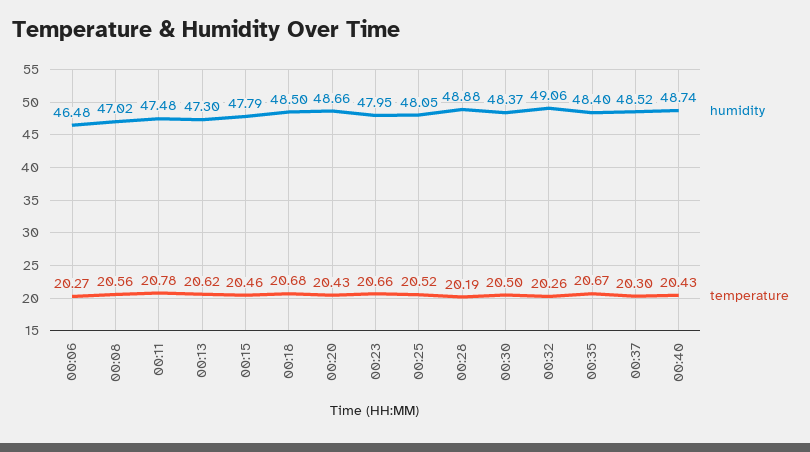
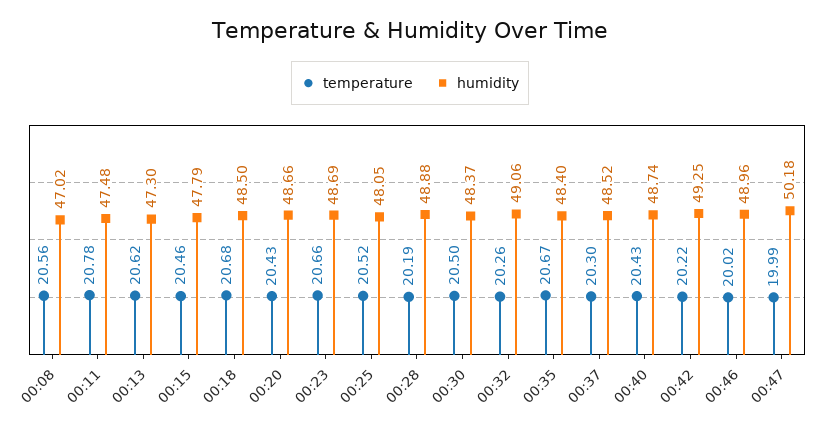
humidity, 00:06: 46.48 -> none
temperature, 00:06: 20.27 -> none
humidity, 00:23: 47.95 -> 48.69
temperature, 00:42: none -> 20.22
humidity, 00:42: none -> 49.25
temperature, 00:46: none -> 20.02
humidity, 00:46: none -> 48.96
temperature, 00:47: none -> 19.99
humidity, 00:47: none -> 50.18

